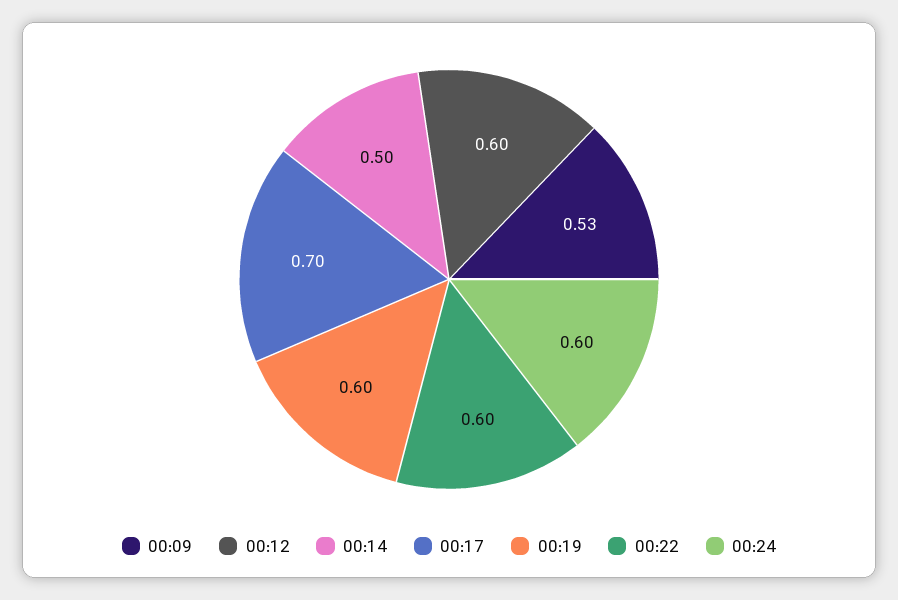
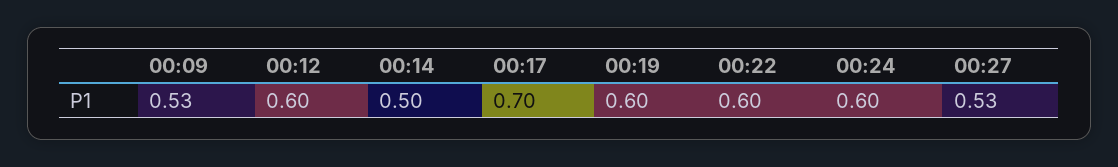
00:27: none -> 0.53

